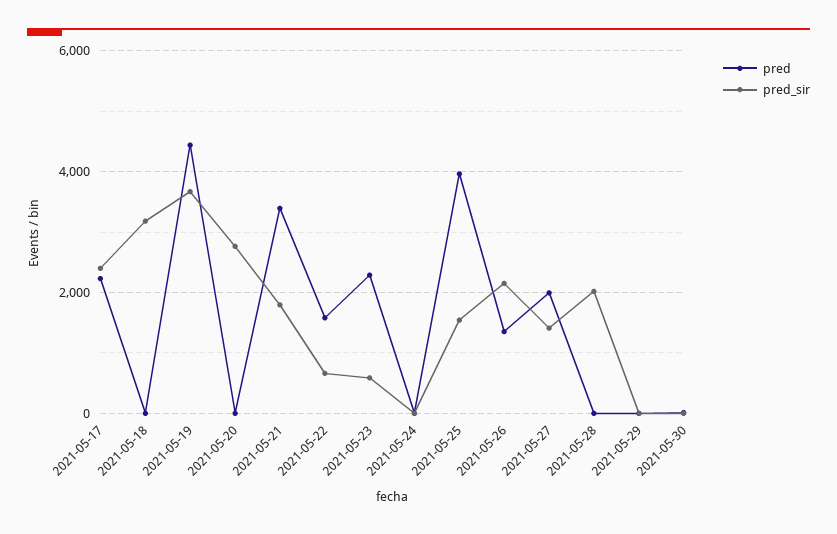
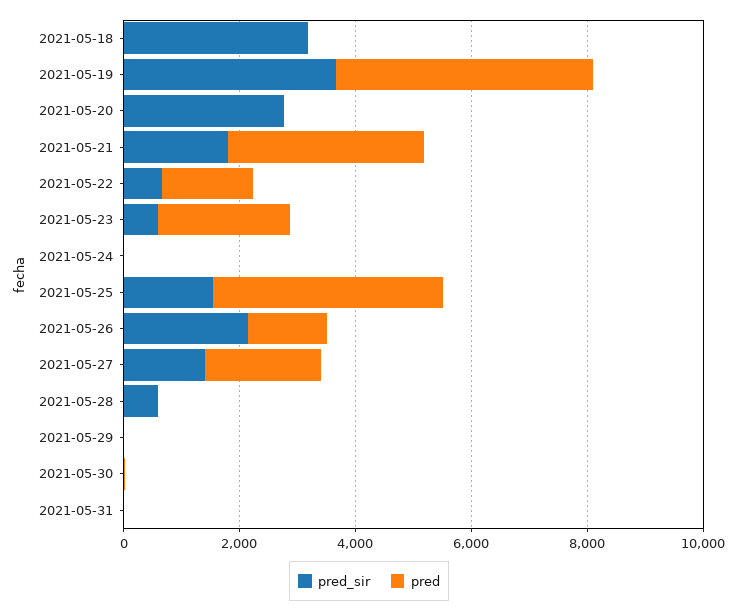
pred, 2021-05-17: 2200 -> none
pred_sir, 2021-05-17: 2400 -> none
pred_sir, 2021-05-28: 2000 -> 500
pred_sir, 2021-05-31: none -> 0
pred, 2021-05-31: none -> 0

